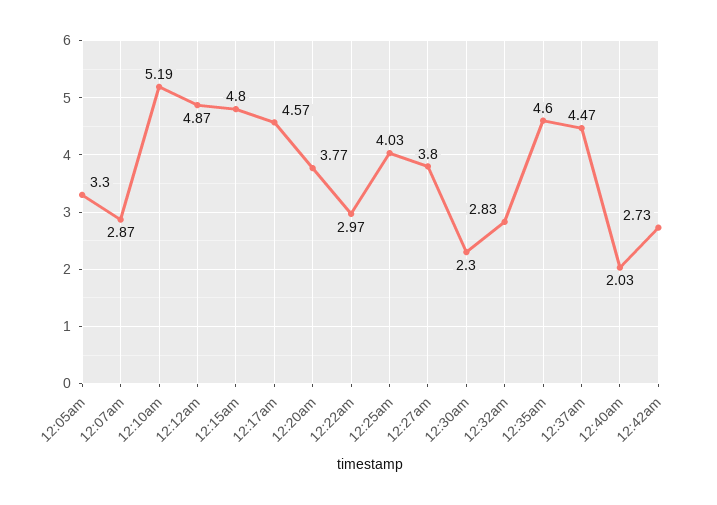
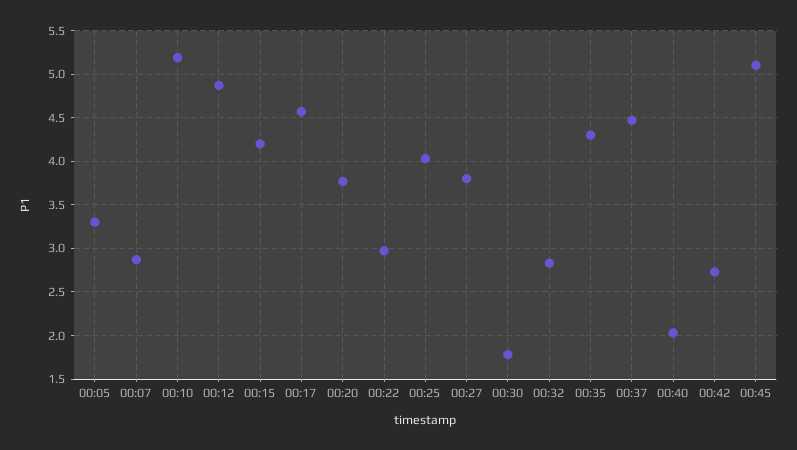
12:15am: 4.8 -> 4.2
12:30am: 2.3 -> 1.8
12:35am: 4.6 -> 4.3
00:45: none -> 5.1

